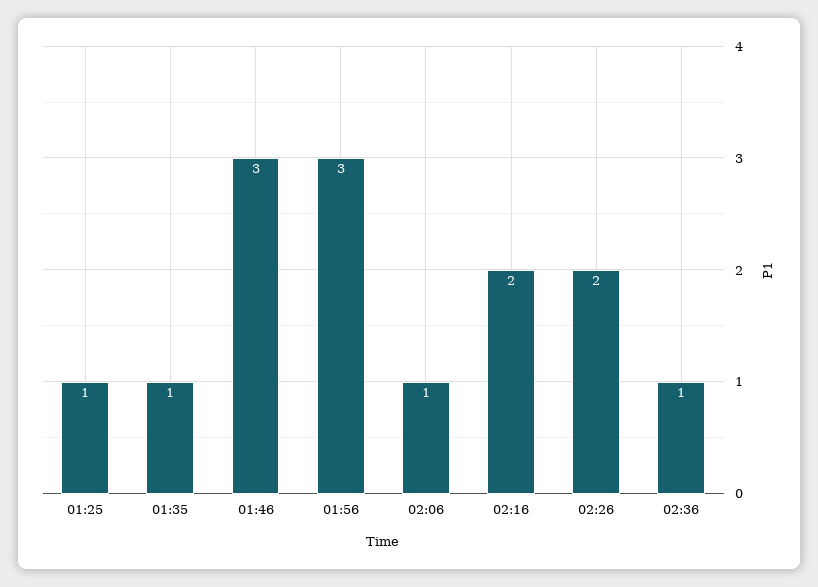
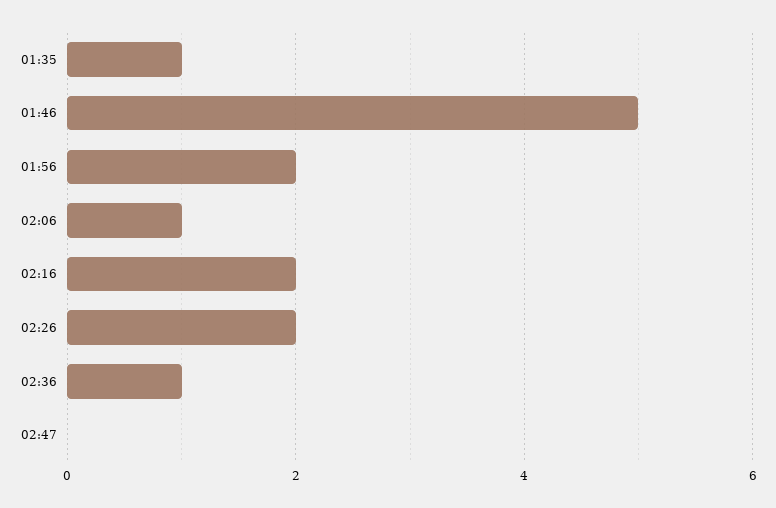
01:25: 1 -> none
01:46: 3 -> 5
01:56: 3 -> 2
02:47: none -> 0

